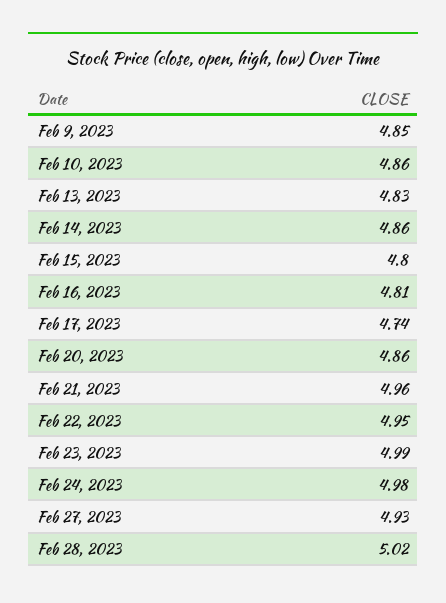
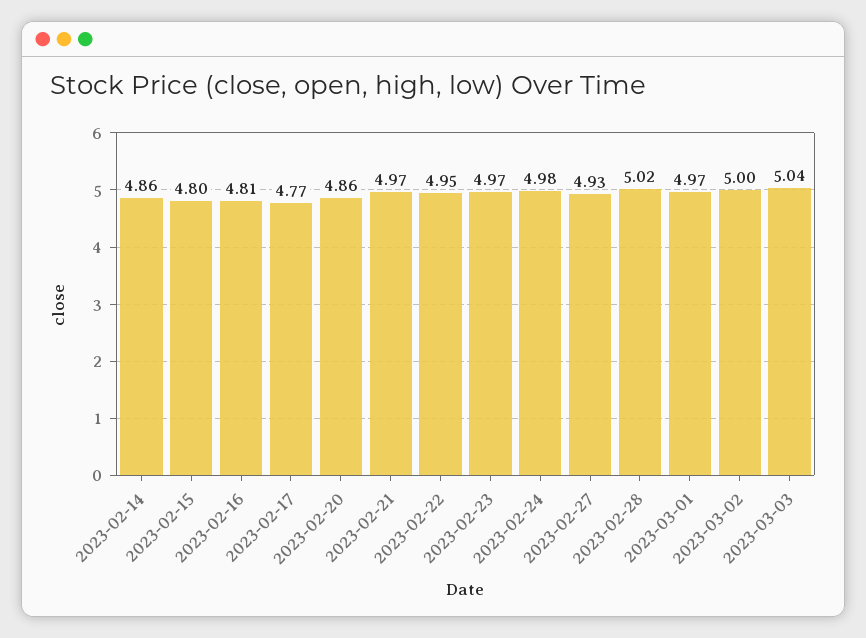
Feb 9, 2023: 4.85 -> none
Feb 10, 2023: 4.86 -> none
Feb 13, 2023: 4.83 -> none
Feb 17, 2023: 4.74 -> 4.77
Feb 21, 2023: 4.96 -> 4.97
Feb 23, 2023: 4.99 -> 4.97
2023-03-01: none -> 4.97
2023-03-02: none -> 5
2023-03-03: none -> 5.04

